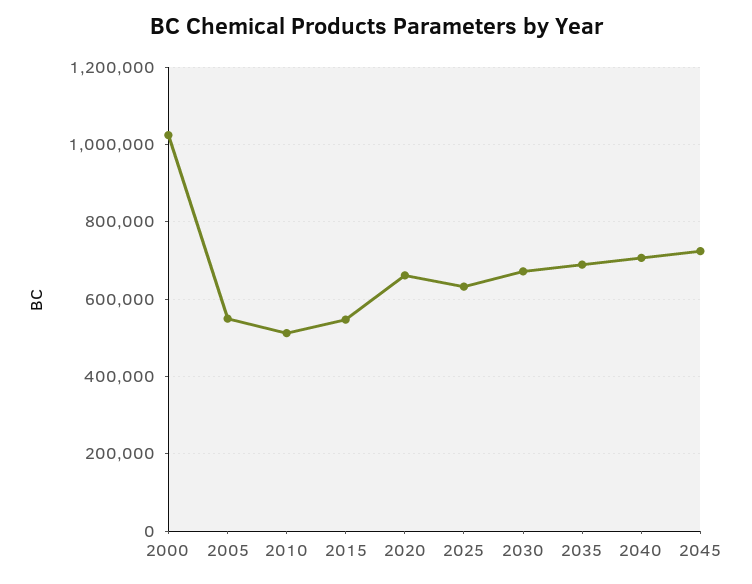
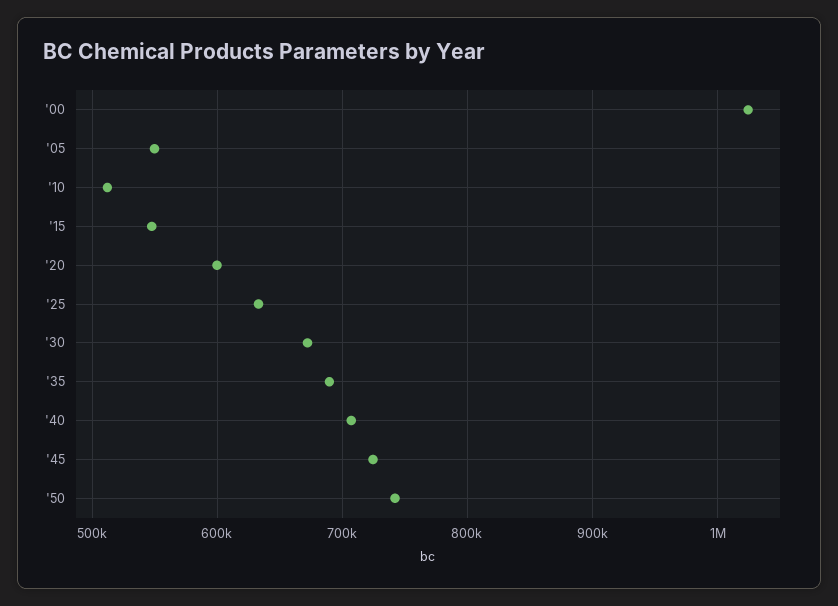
2020: 660000 -> 600000
'50: none -> 740000

